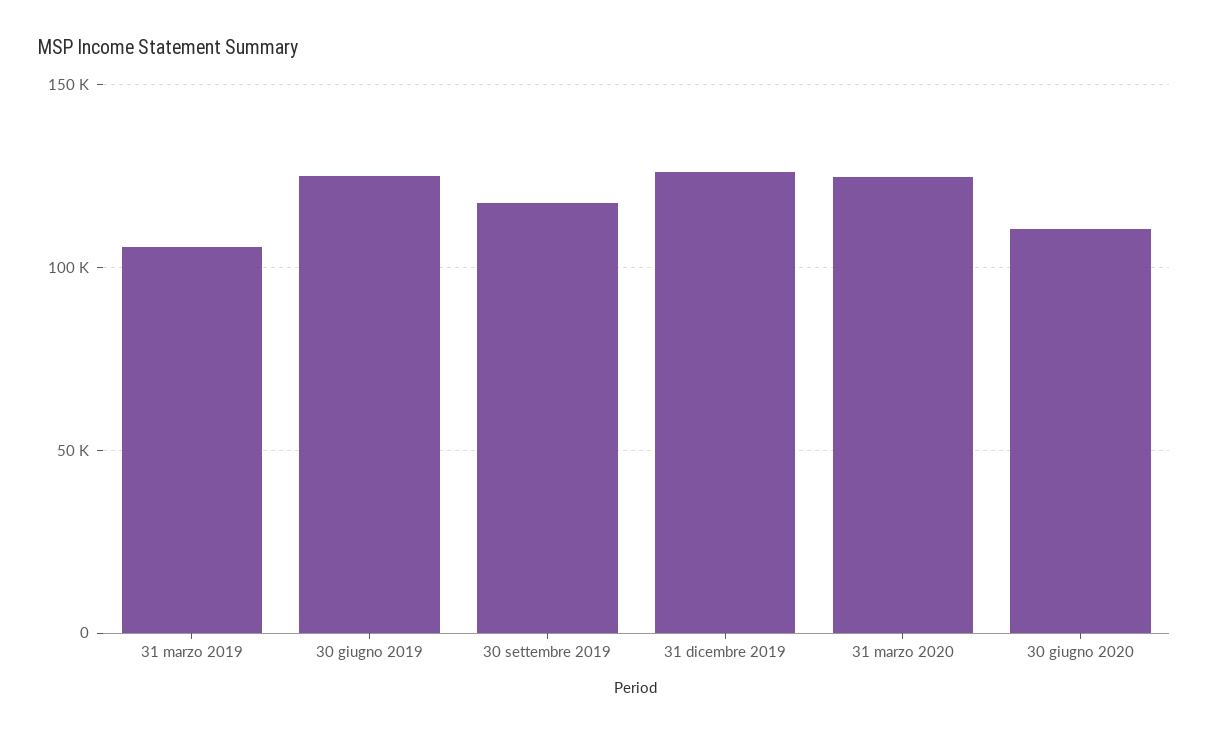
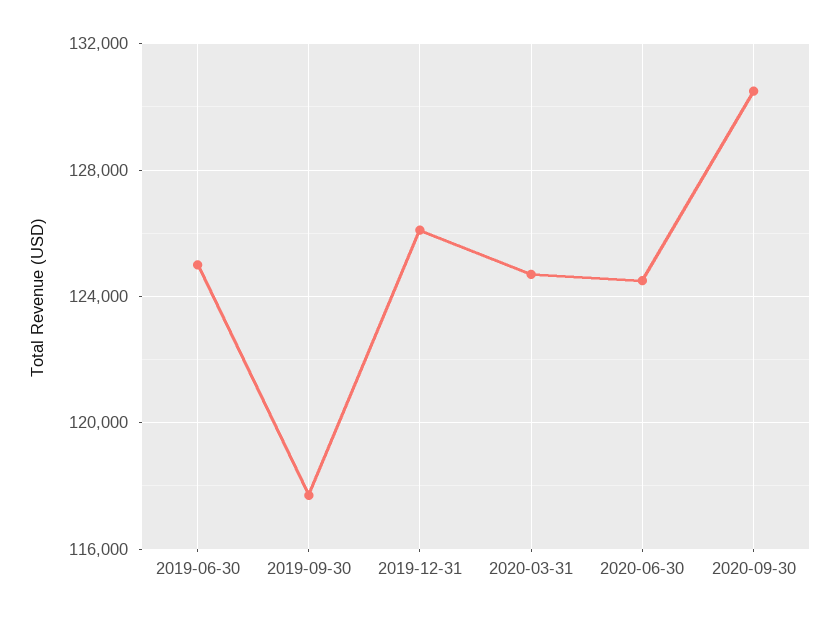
31 marzo 2019: 105000 -> none
30 giugno 2020: 110000 -> 124500
2020-09-30: none -> 130500

